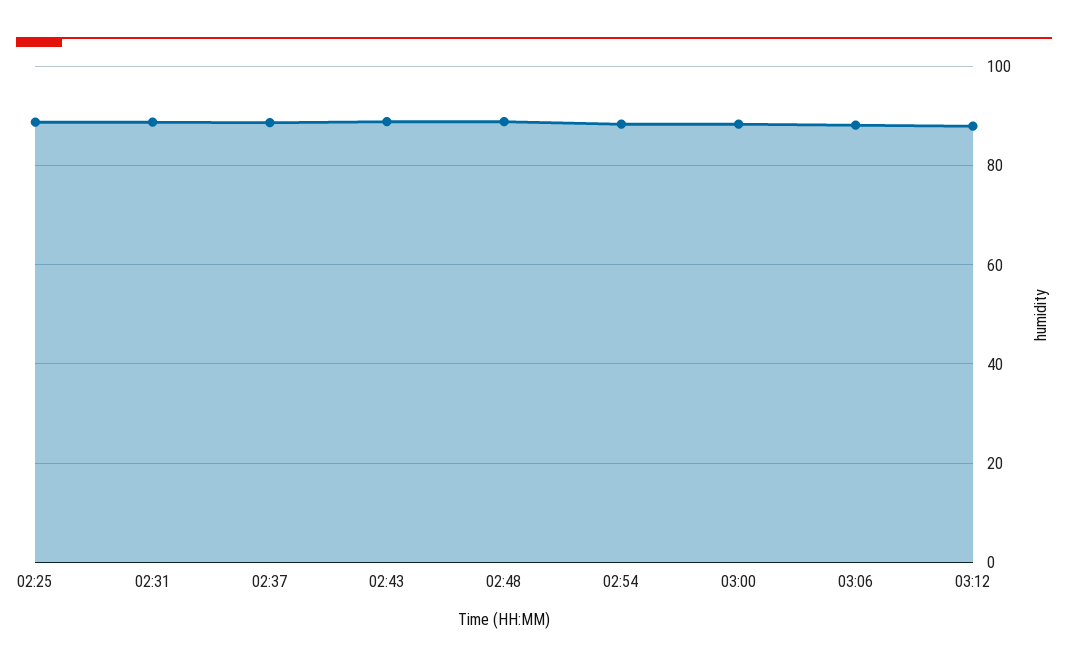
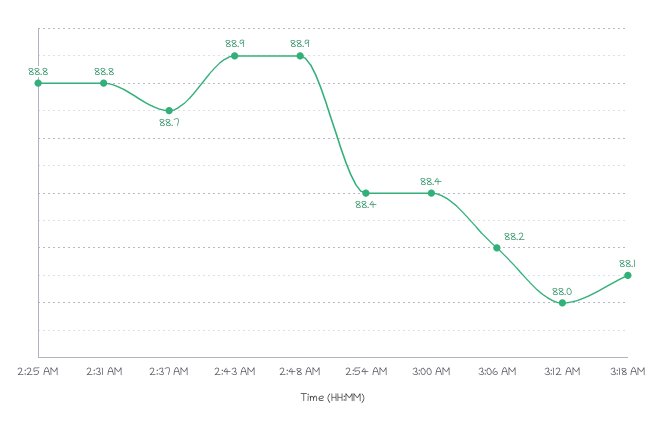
3:18 AM: none -> 88.1

